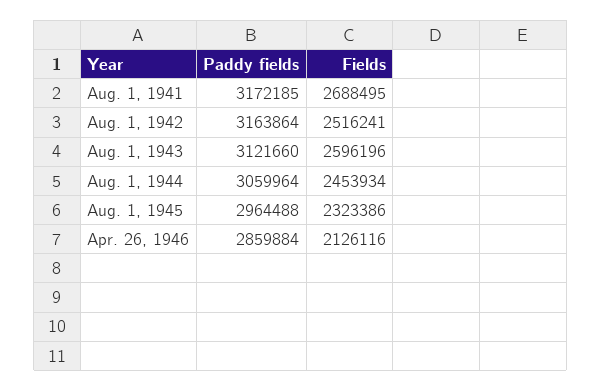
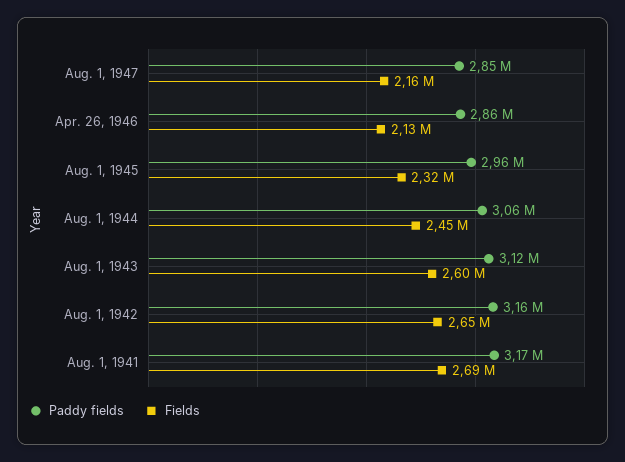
Fields, Aug. 1, 1942: 2516241 -> 2650000
Paddy fields, Aug. 1, 1947: none -> 2850000
Fields, Aug. 1, 1947: none -> 2160000

